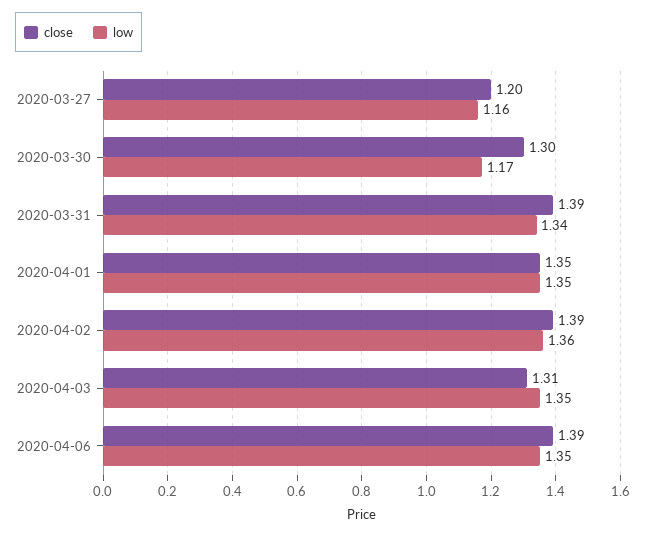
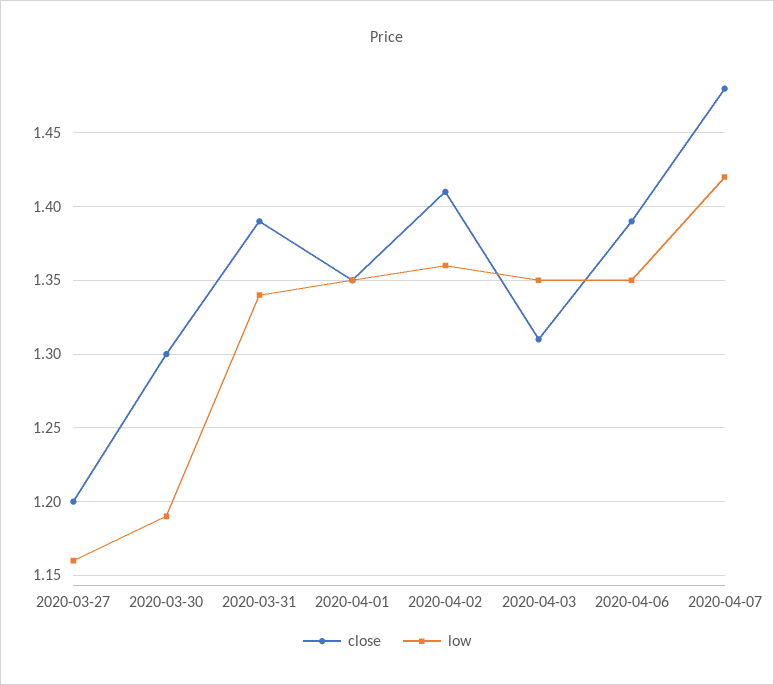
low, 2020-03-30: 1.17 -> 1.19
close, 2020-04-02: 1.39 -> 1.41
close, 2020-04-07: none -> 1.48
low, 2020-04-07: none -> 1.42

